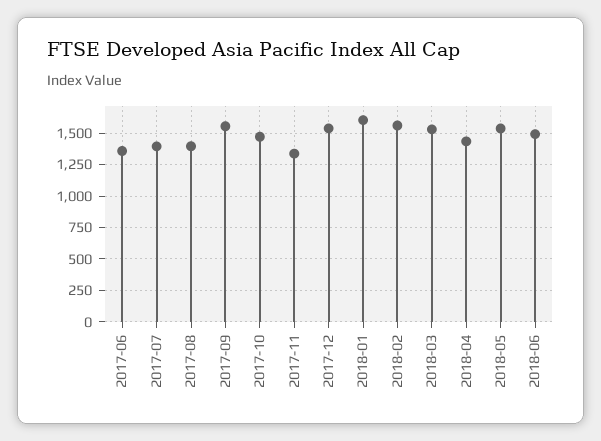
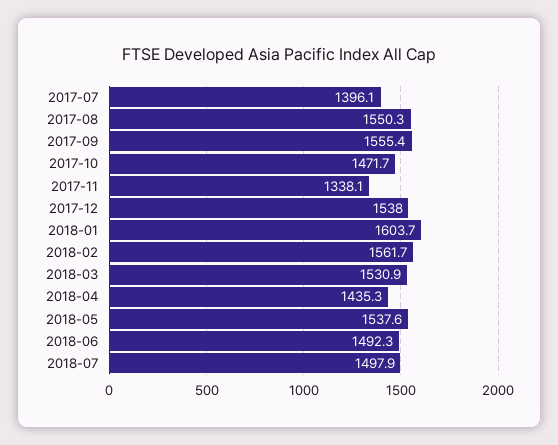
2017-06: 1350 -> none
2017-08: 1400 -> 1550.3
2018-07: none -> 1497.9

